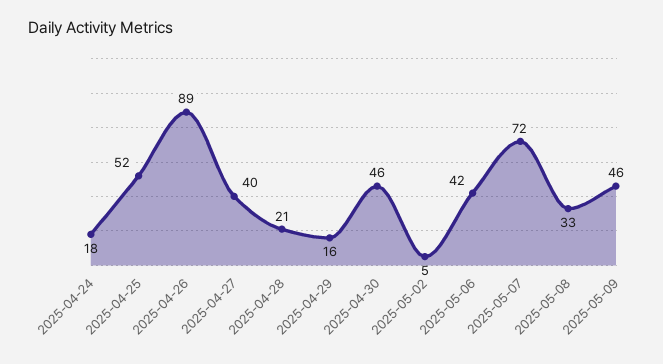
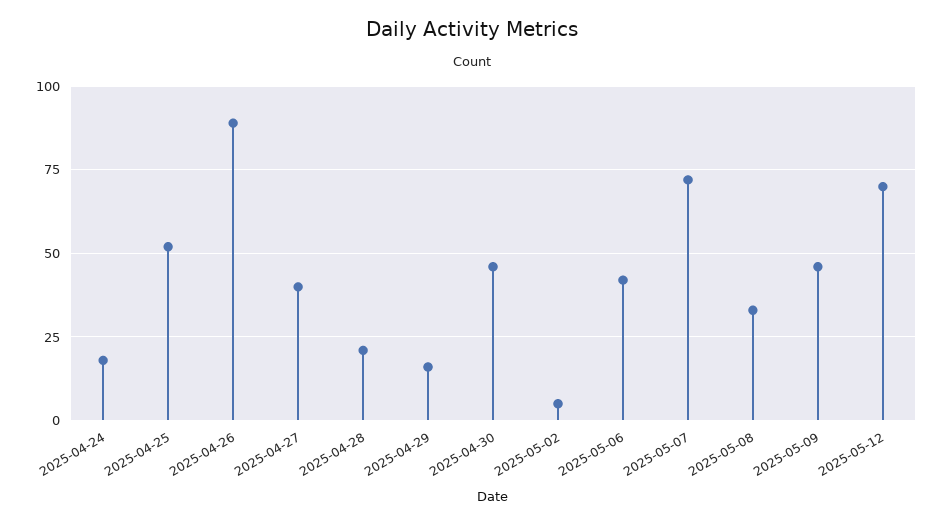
2025-05-12: none -> 70

